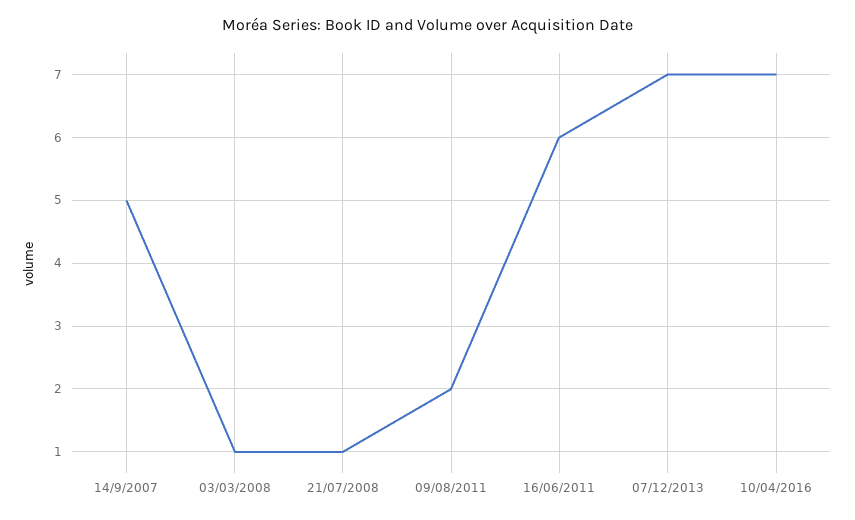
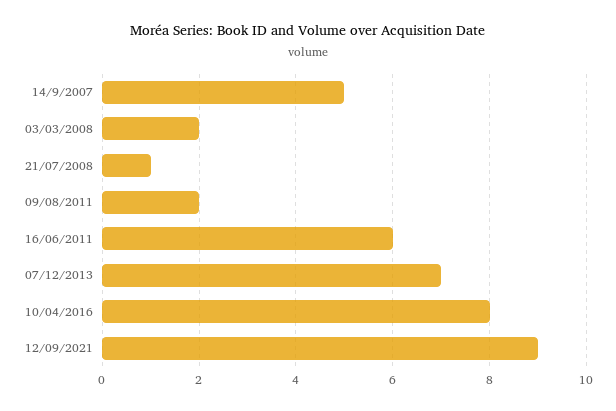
03/03/2008: 1 -> 2
10/04/2016: 7 -> 8
12/09/2021: none -> 9

